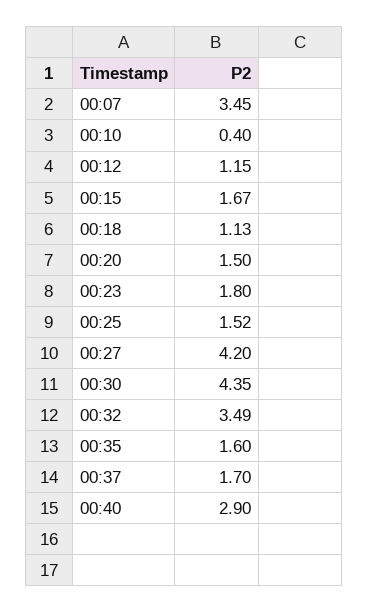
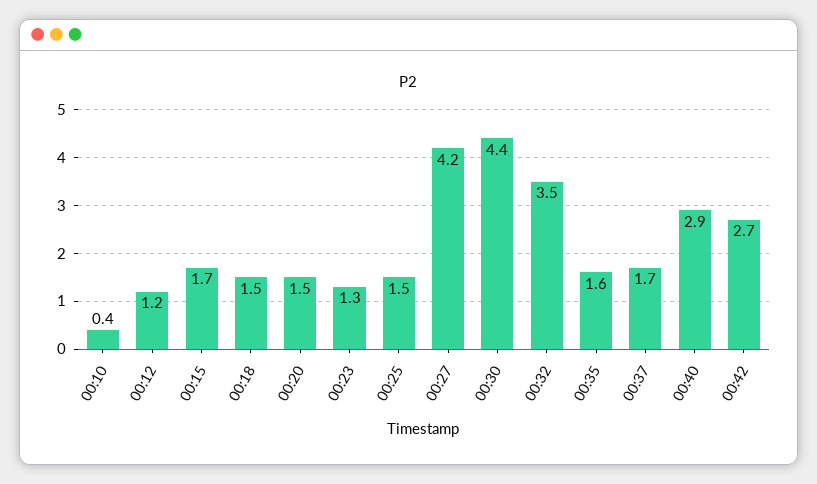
00:07: 3.45 -> none
00:18: 1.13 -> 1.5
00:23: 1.8 -> 1.3
00:42: none -> 2.7

